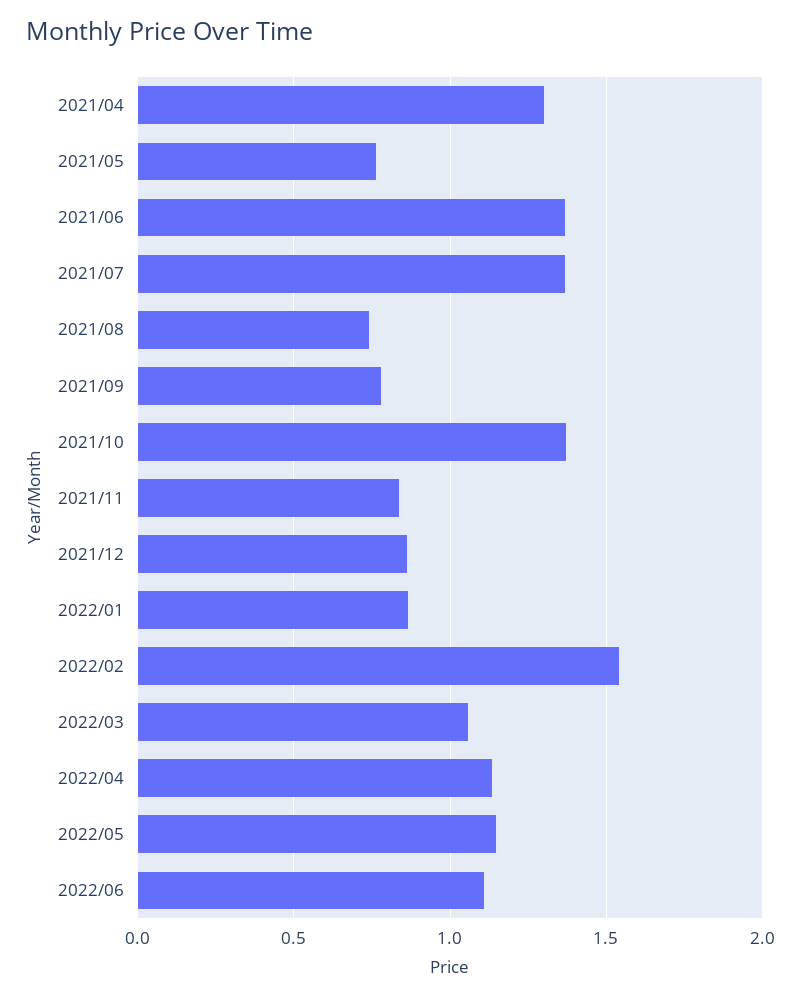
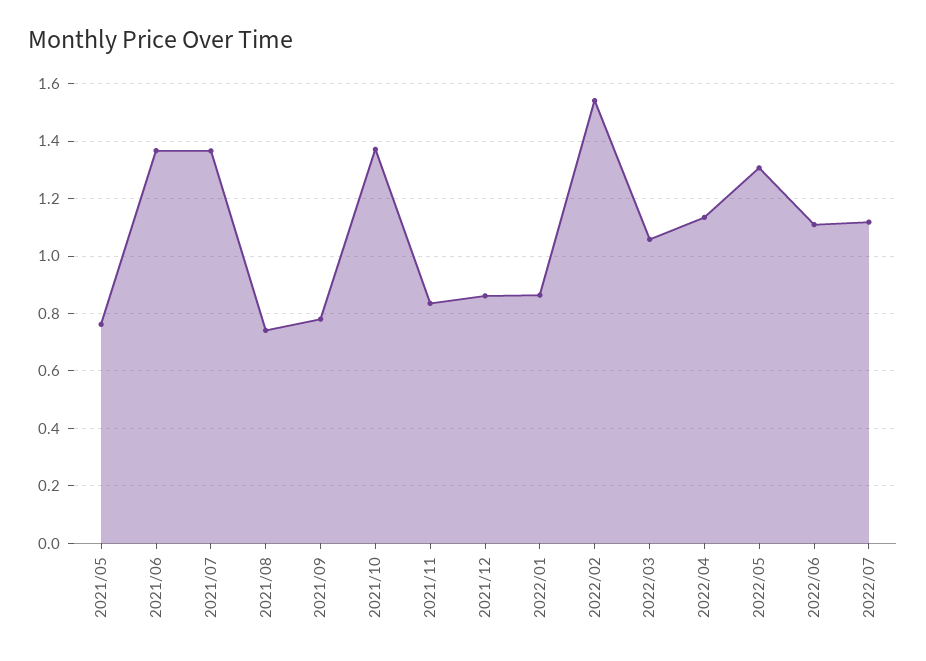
2021/04: 1.3 -> none
2022/05: 1.15 -> 1.3
2022/07: none -> 1.125

